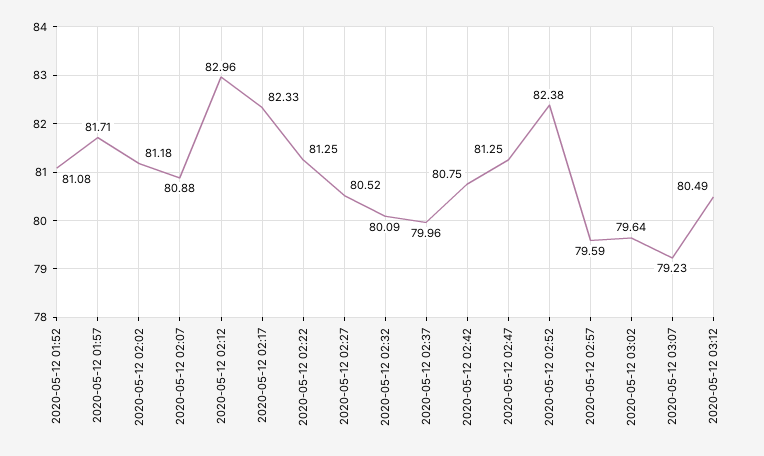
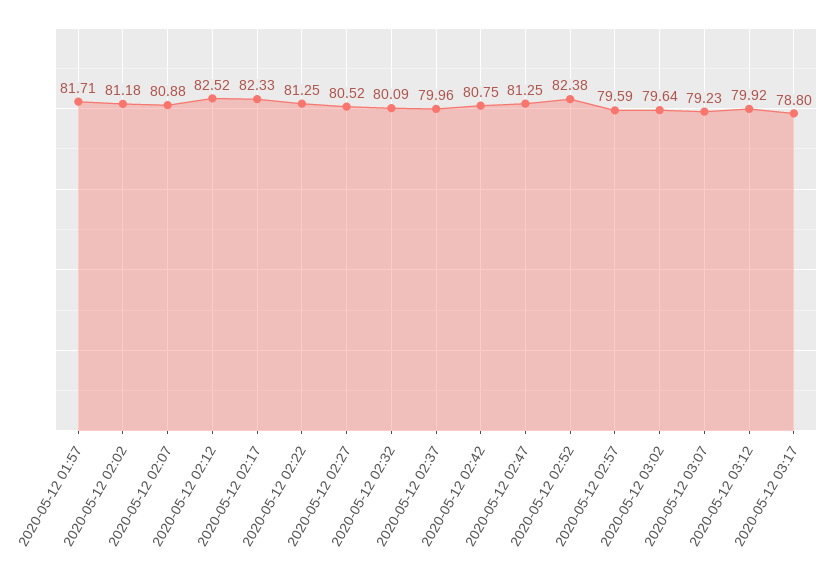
2020-05-12 01:52: 81.08 -> none
2020-05-12 02:12: 82.96 -> 82.52
2020-05-12 03:12: 80.49 -> 79.92
2020-05-12 03:17: none -> 78.8

